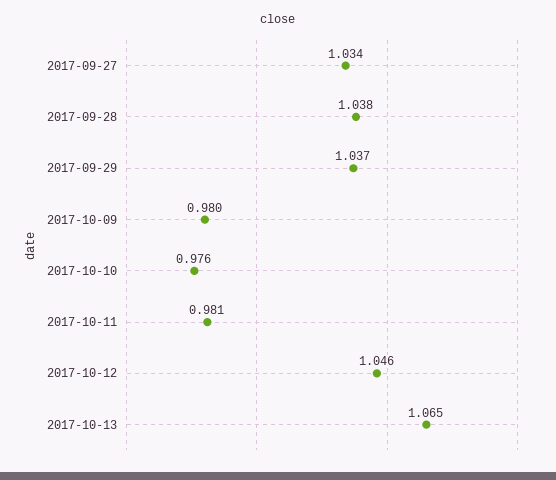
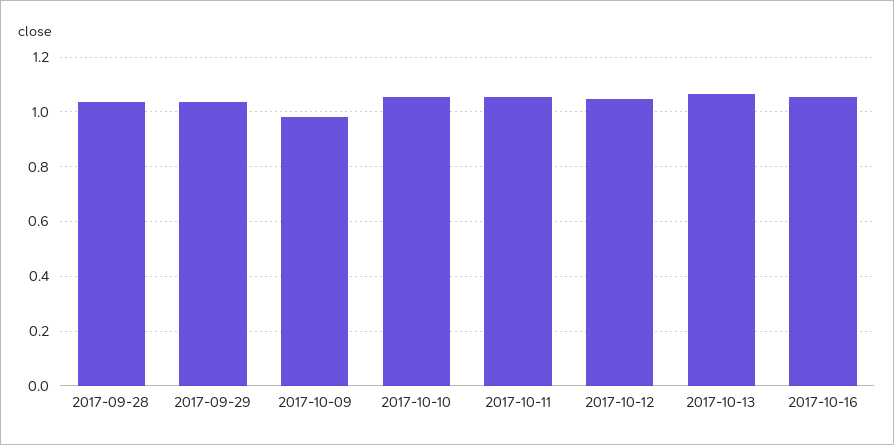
2017-09-27: 1.034 -> none
2017-10-10: 0.976 -> 1.05
2017-10-11: 0.981 -> 1.05
2017-10-16: none -> 1.05

